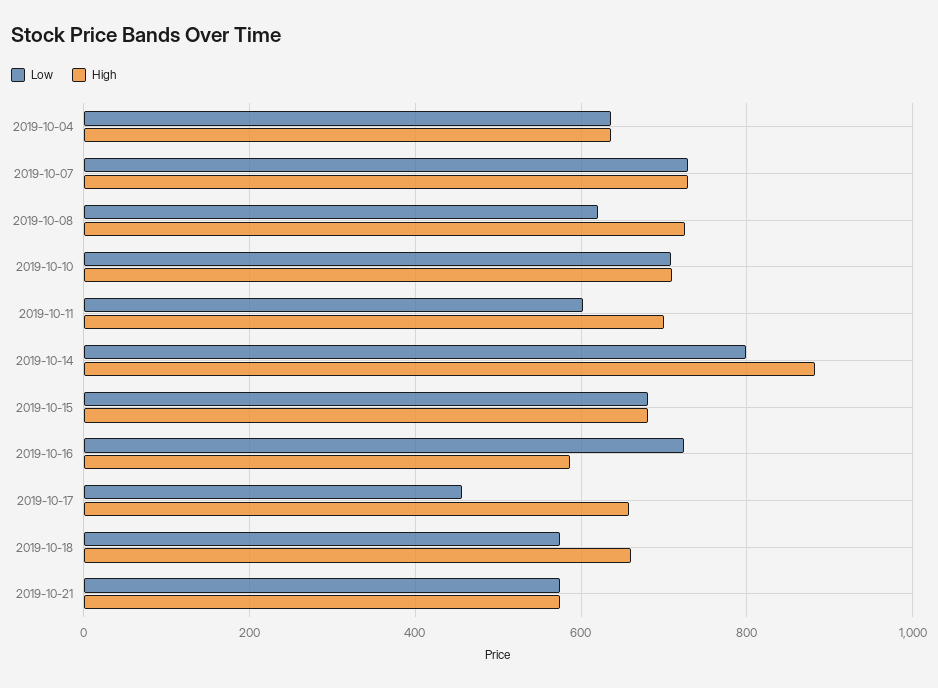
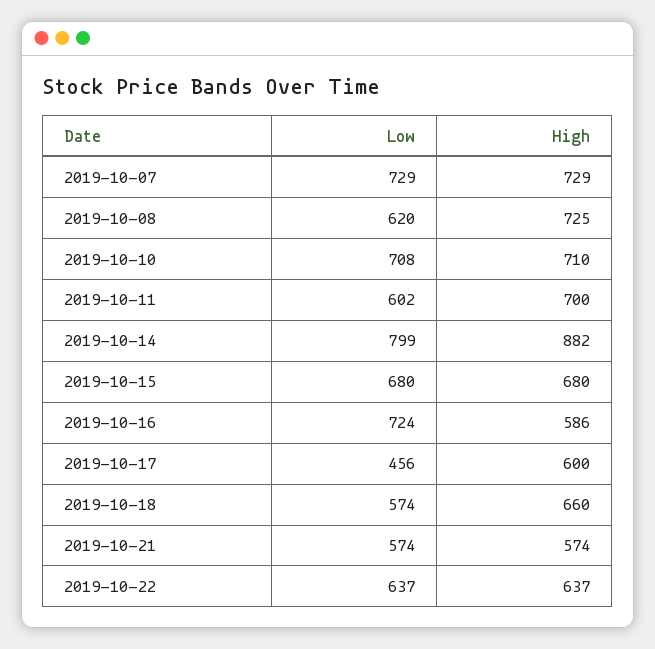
Low, 2019-10-04: 640 -> none
High, 2019-10-04: 640 -> none
High, 2019-10-17: 660 -> 600
Low, 2019-10-22: none -> 637
High, 2019-10-22: none -> 637

